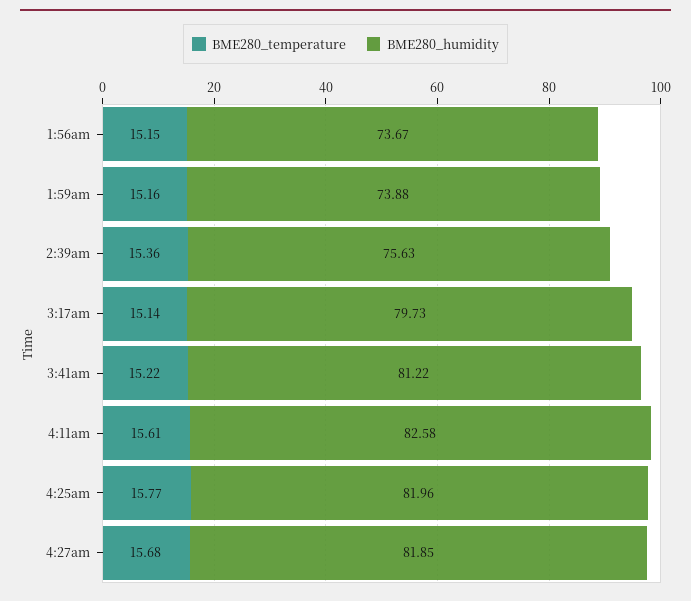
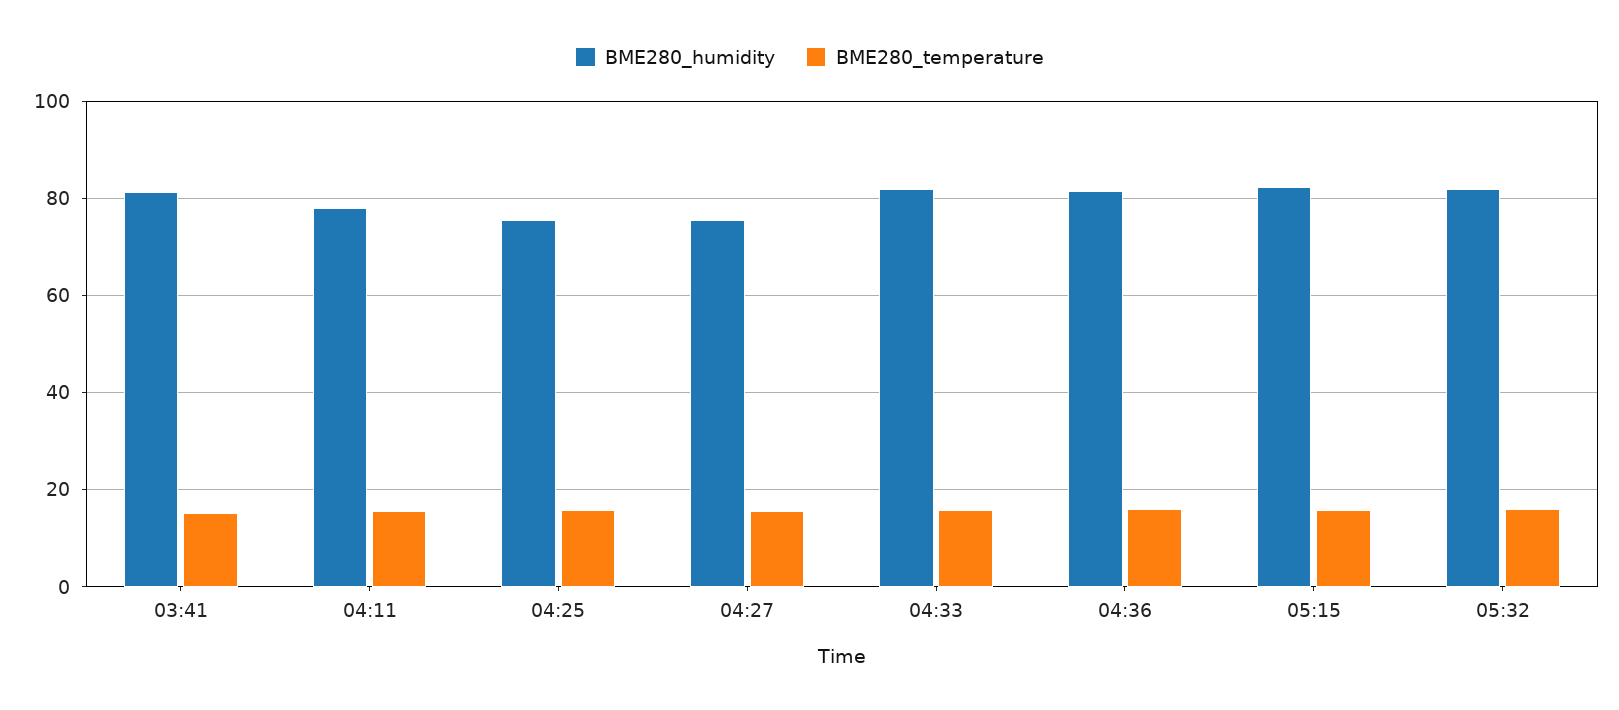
BME280_temperature, 1:56am: 15.15 -> none
BME280_humidity, 1:56am: 73.67 -> none
BME280_temperature, 1:59am: 15.16 -> none
BME280_humidity, 1:59am: 73.88 -> none
BME280_temperature, 2:39am: 15.36 -> none
BME280_humidity, 2:39am: 75.63 -> none
BME280_temperature, 3:17am: 15.14 -> none
BME280_humidity, 3:17am: 79.73 -> none
BME280_humidity, 4:11am: 82.58 -> 78
BME280_humidity, 4:25am: 81.96 -> 76
BME280_humidity, 4:27am: 81.85 -> 76
BME280_humidity, 04:33: none -> 82
BME280_temperature, 04:33: none -> 16
BME280_humidity, 04:36: none -> 82
BME280_temperature, 04:36: none -> 16
BME280_humidity, 05:15: none -> 82
BME280_temperature, 05:15: none -> 16
BME280_humidity, 05:32: none -> 82
BME280_temperature, 05:32: none -> 16

